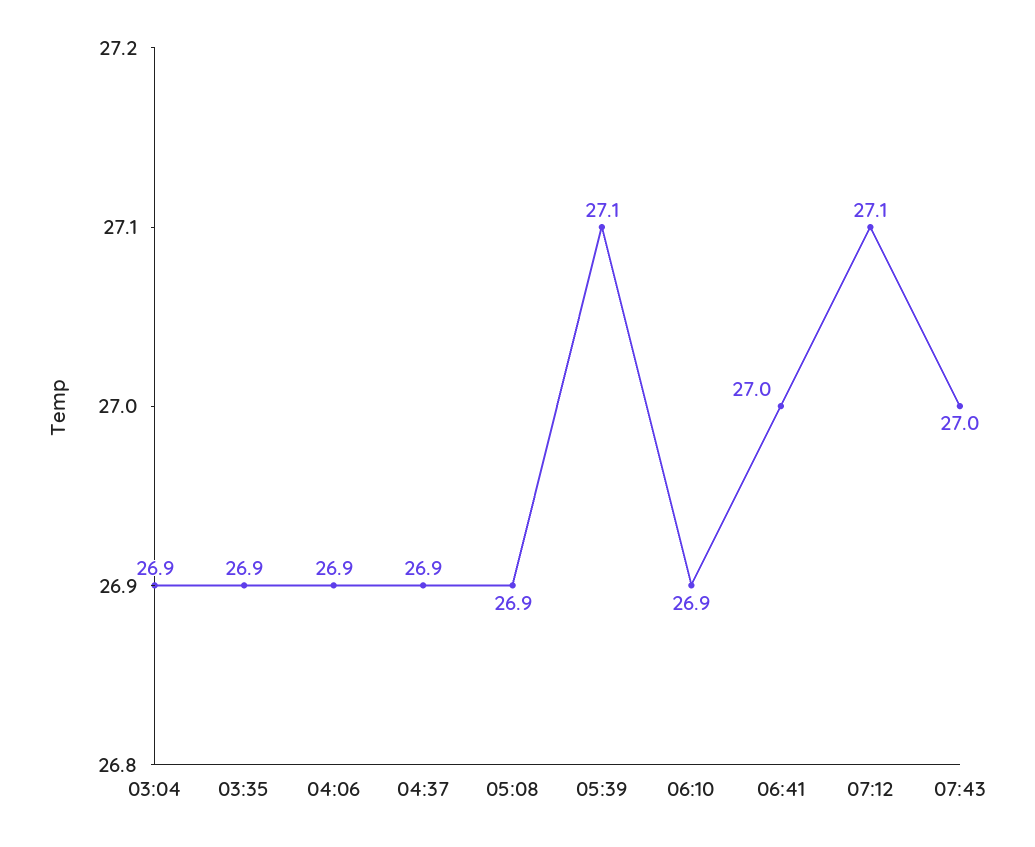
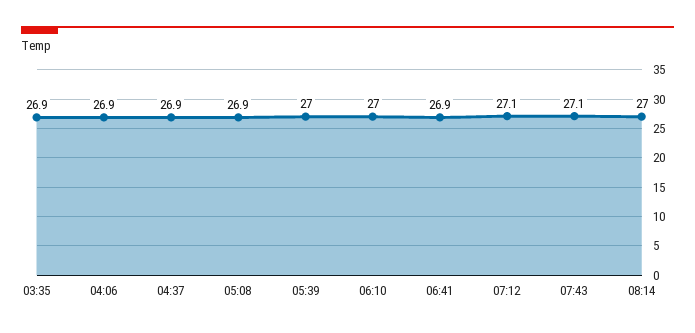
03:04: 26.9 -> none
05:39: 27.1 -> 27
06:10: 26.9 -> 27
06:41: 27 -> 26.9
07:43: 27 -> 27.1
08:14: none -> 27

